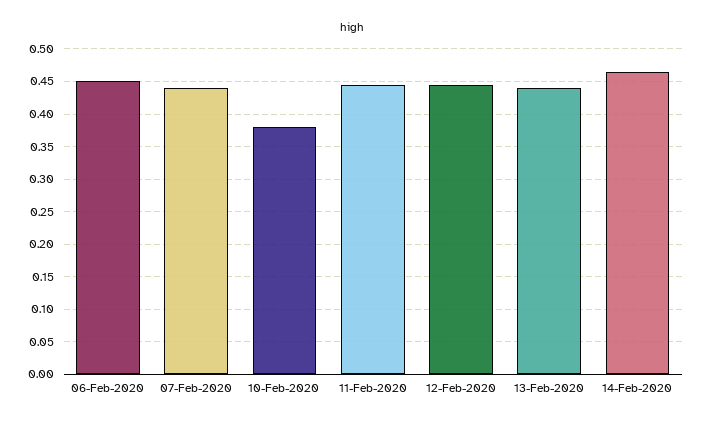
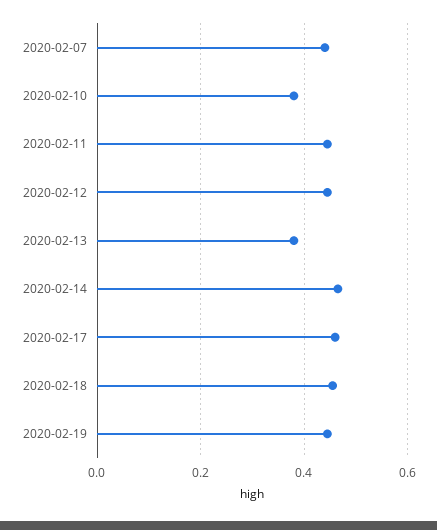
06-Feb-2020: 0.45 -> none
13-Feb-2020: 0.44 -> 0.38
2020-02-17: none -> 0.46
2020-02-18: none -> 0.46
2020-02-19: none -> 0.44

